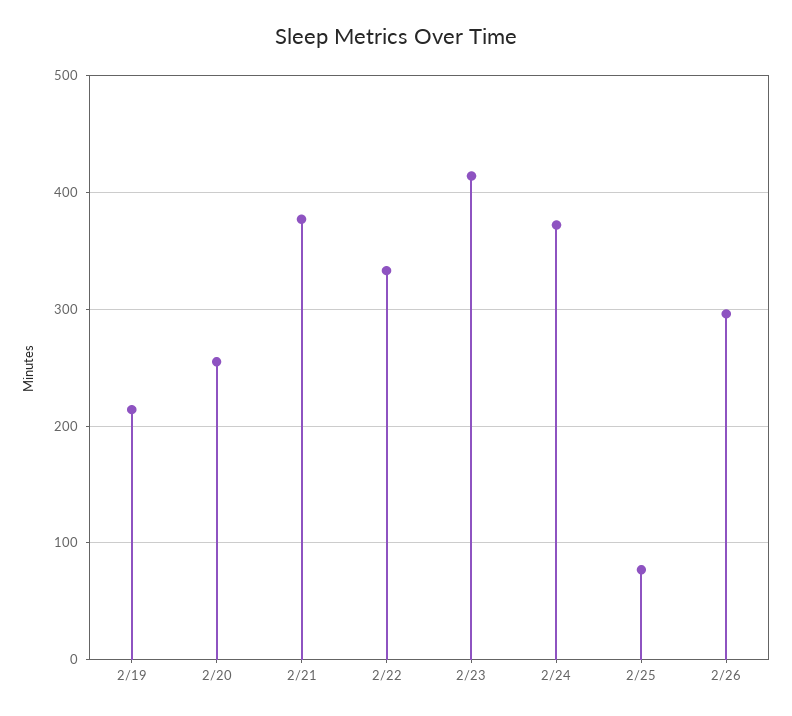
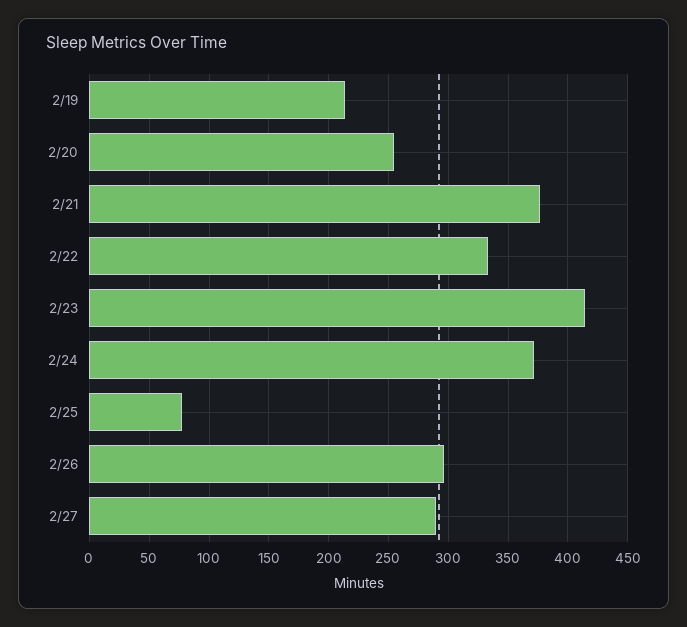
2/27: none -> 290

